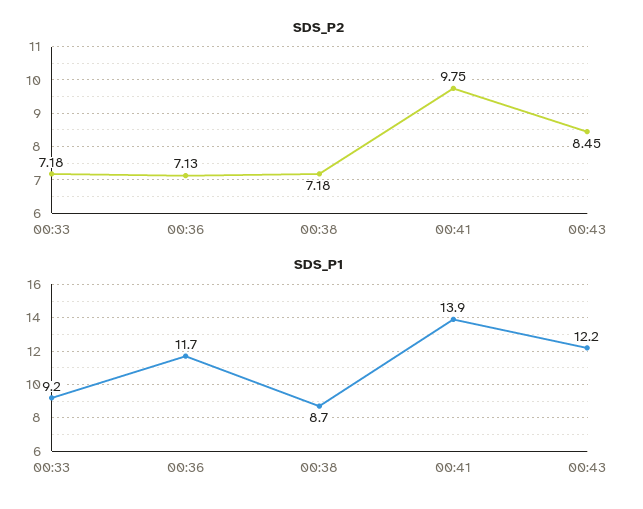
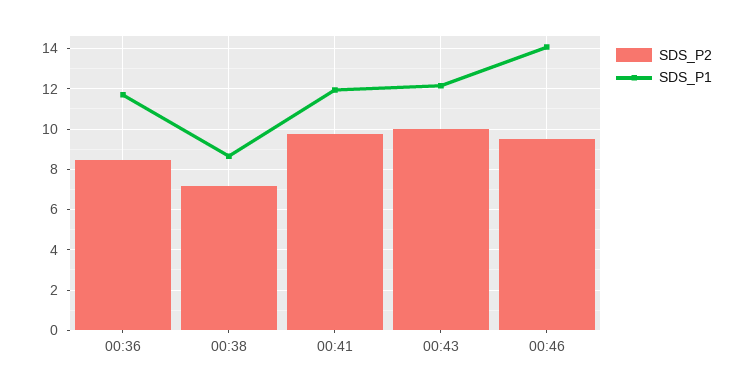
SDS_P2, 00:33: 7.18 -> none
SDS_P2, 00:36: 7.13 -> 8.5
SDS_P2, 00:43: 8.45 -> 10
SDS_P1, 00:33: 9.2 -> none
SDS_P1, 00:41: 13.9 -> 12
SDS_P2, 00:46: none -> 9.5
SDS_P1, 00:46: none -> 14

